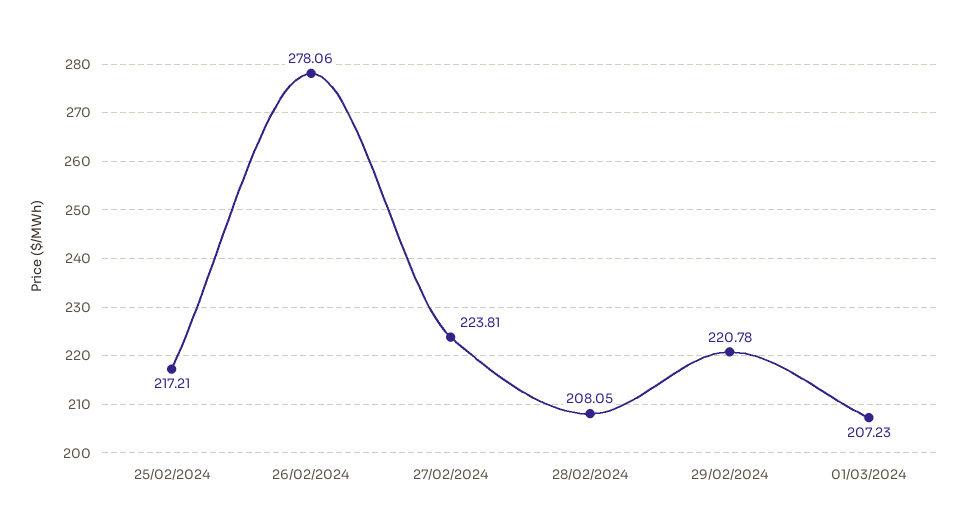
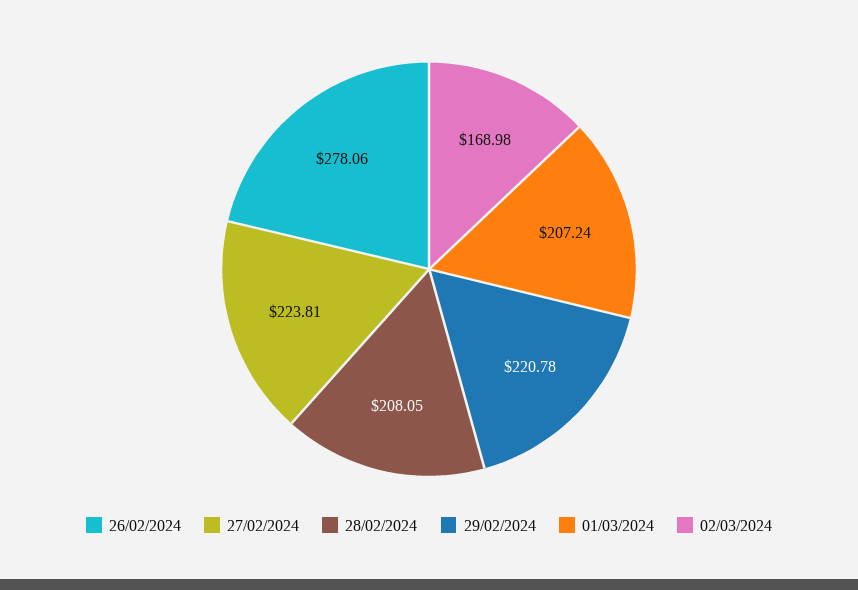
25/02/2024: 217.21 -> none
01/03/2024: 207.23 -> 207.24
02/03/2024: none -> 168.98

